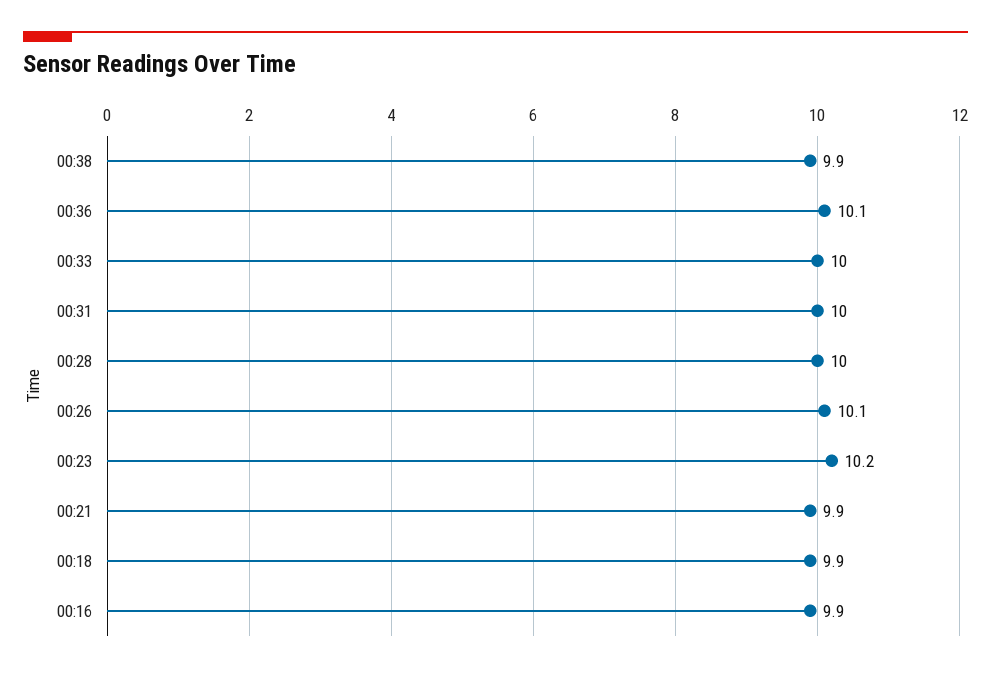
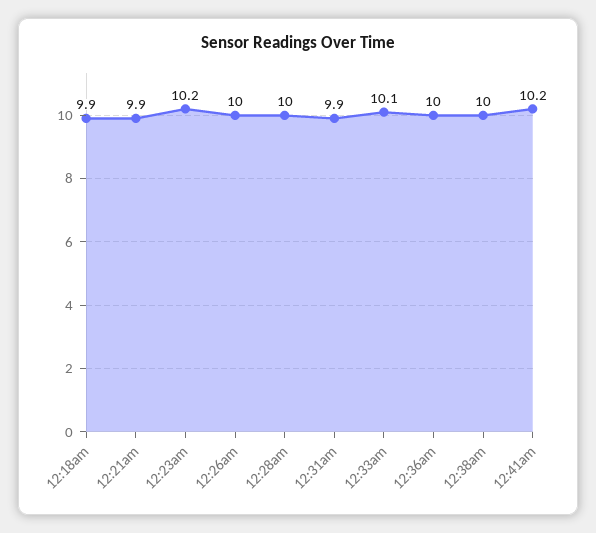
00:38: 9.9 -> 10
00:36: 10.1 -> 10
00:33: 10 -> 10.1
00:31: 10 -> 9.9
00:26: 10.1 -> 10
00:16: 9.9 -> none
12:41am: none -> 10.2

